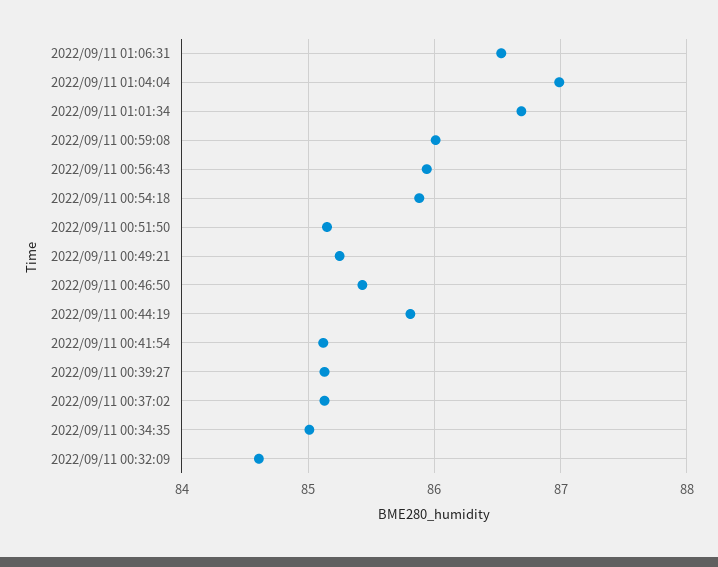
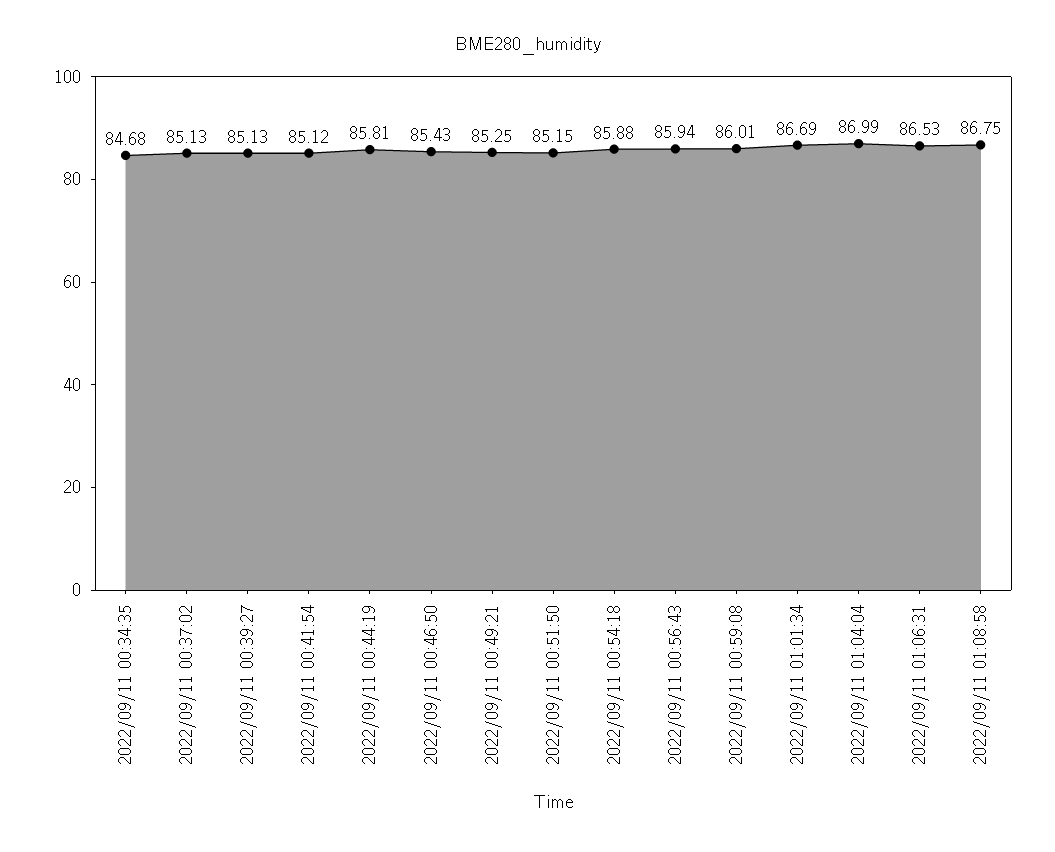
2022/09/11 00:34:35: 85 -> 84.68
2022/09/11 00:32:09: 84.6 -> none
2022/09/11 01:08:58: none -> 86.75

